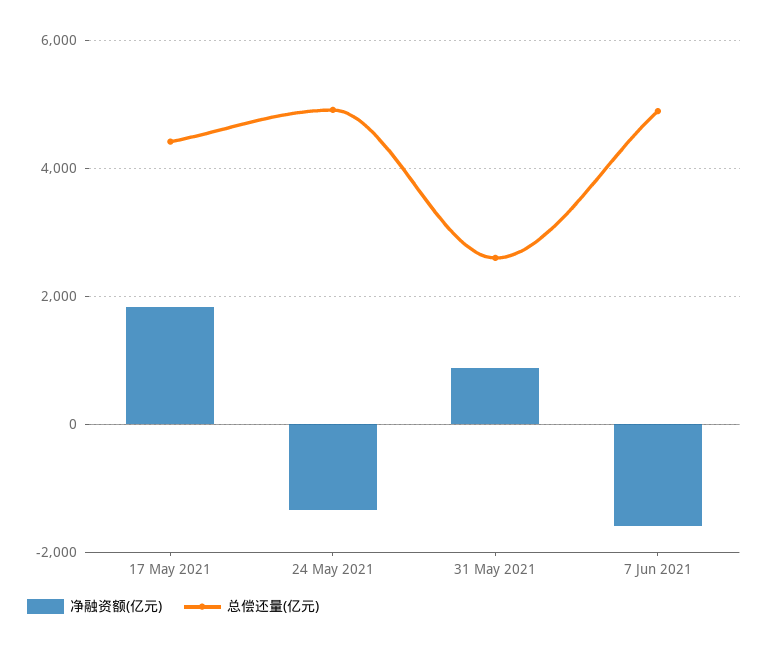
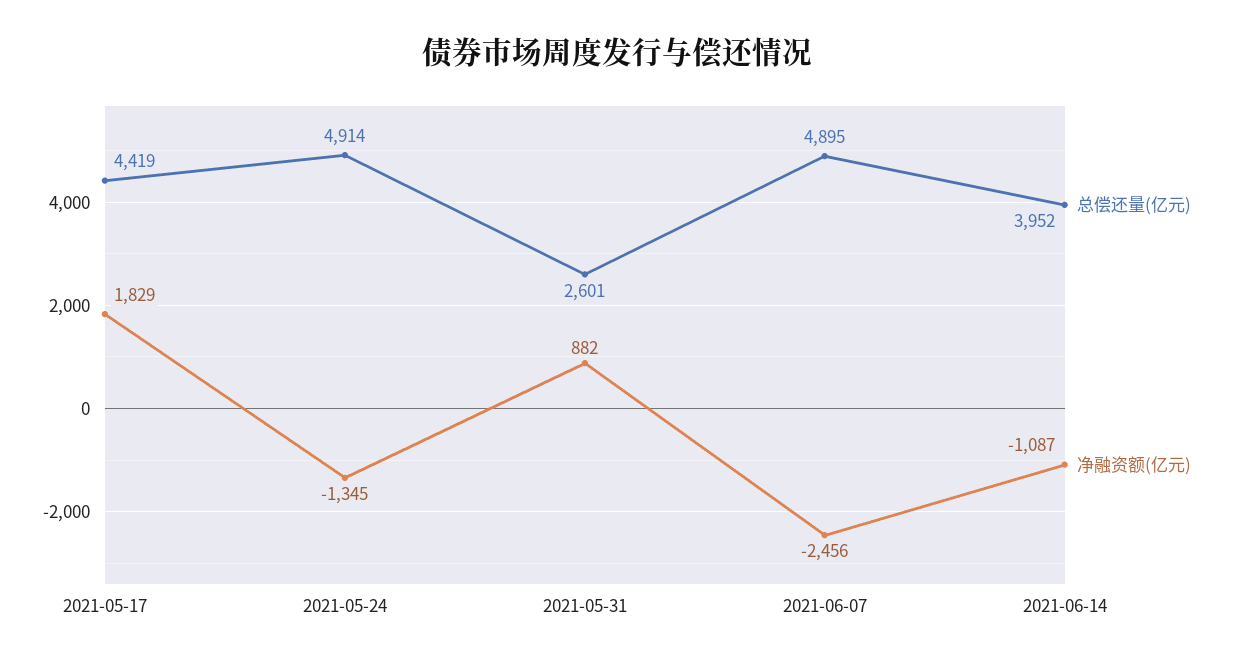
净融资额(亿元), 7 Jun 2021: -1600 -> -2456
总偿还量(亿元), 2021-06-14: none -> 3952
净融资额(亿元), 2021-06-14: none -> -1087

